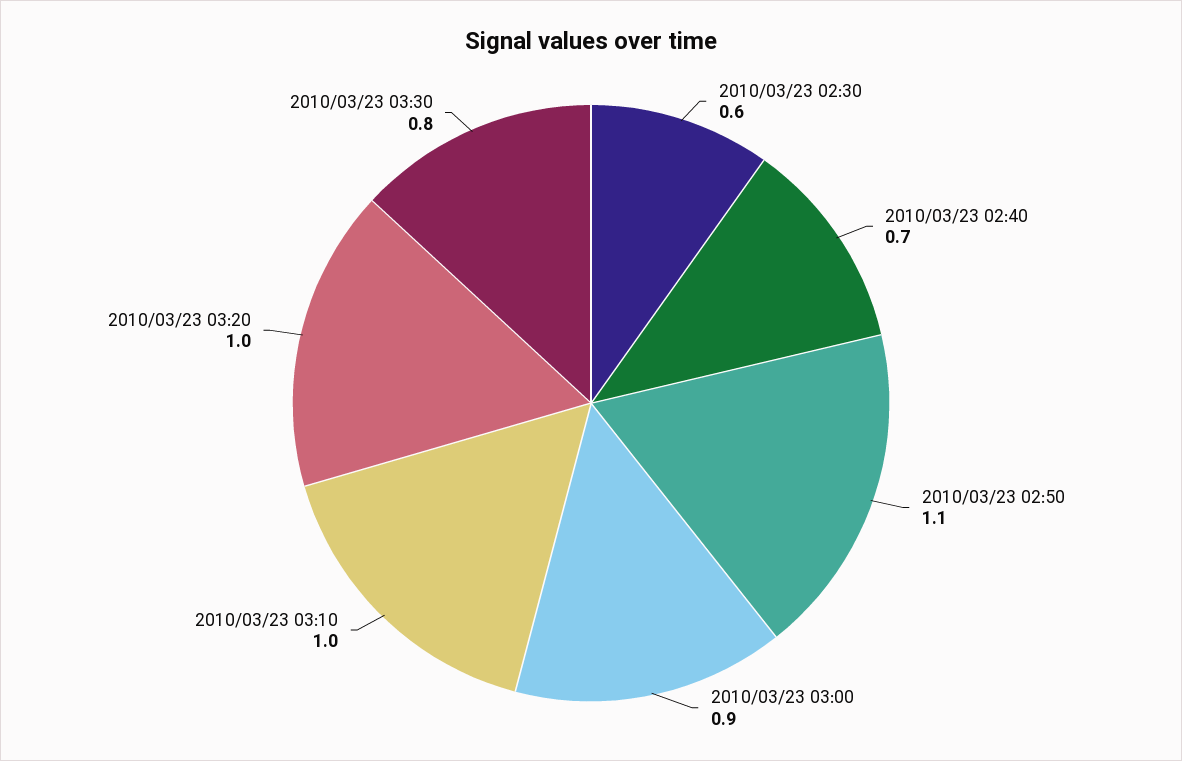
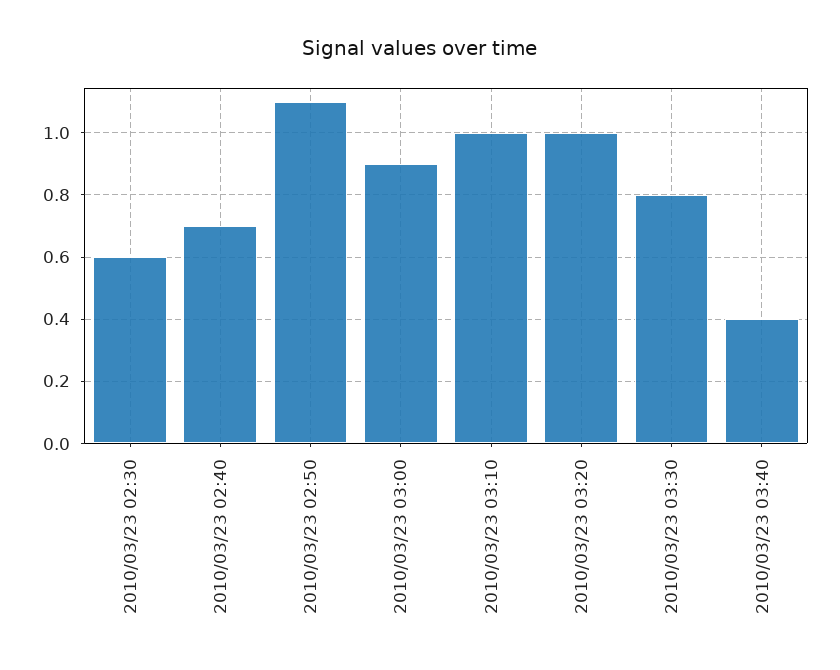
2010/03/23 03:40: none -> 0.4

